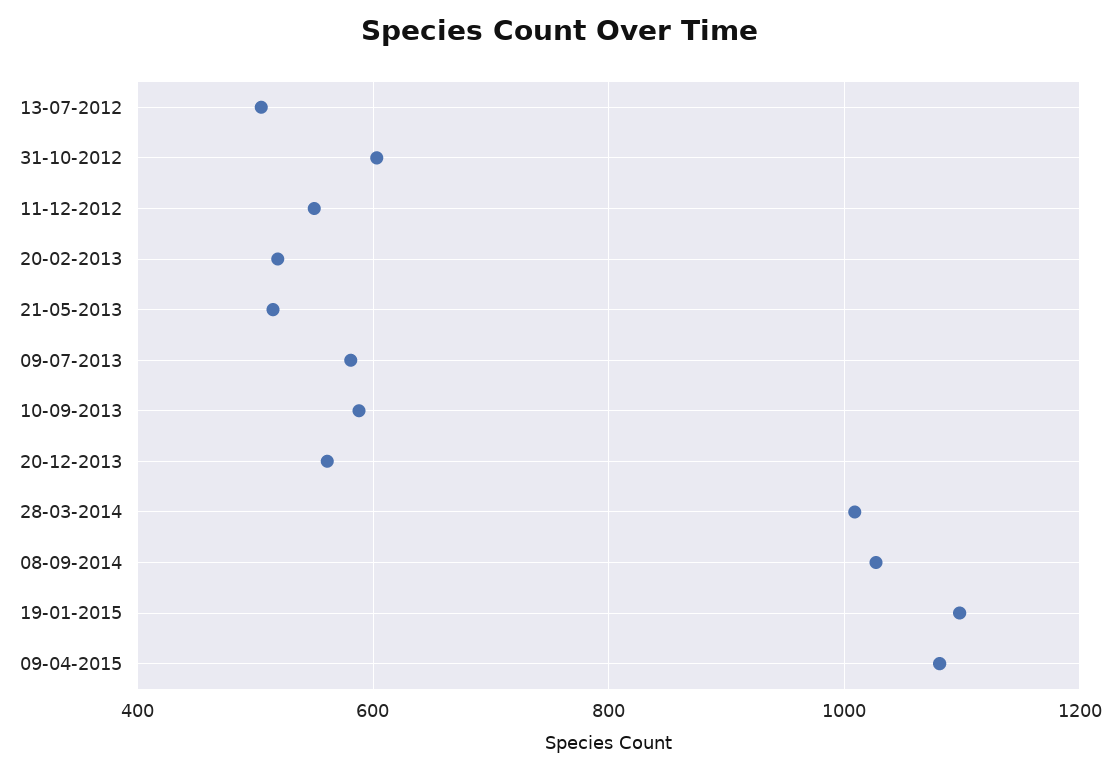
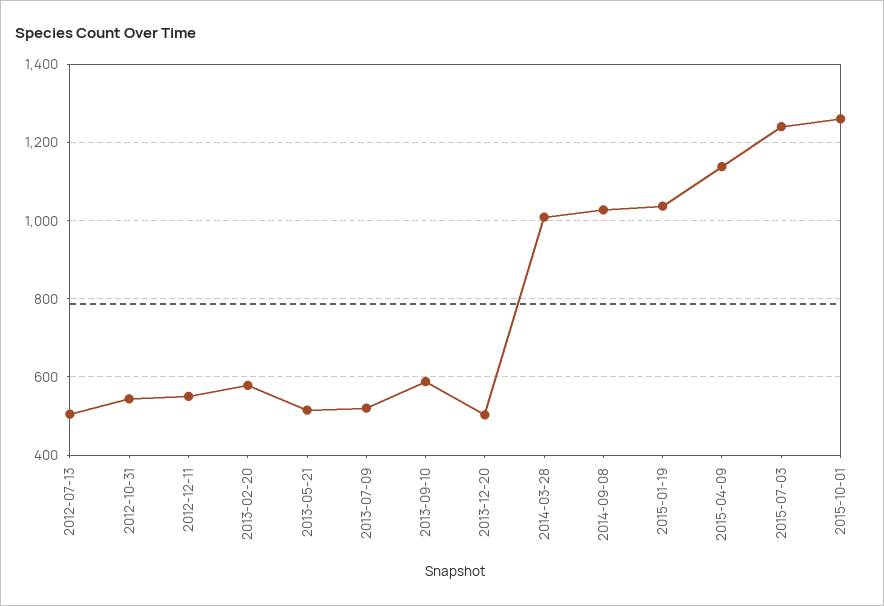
31-10-2012: 600 -> 540
20-02-2013: 520 -> 580
09-07-2013: 580 -> 520
20-12-2013: 560 -> 500
19-01-2015: 1100 -> 1040
09-04-2015: 1080 -> 1140
2015-07-03: none -> 1240
2015-10-01: none -> 1260

